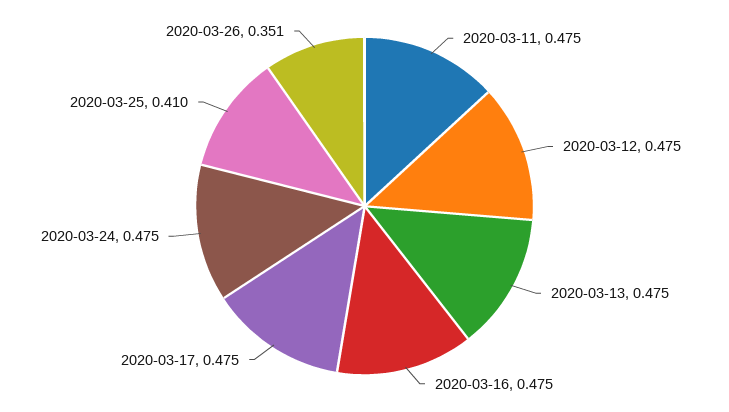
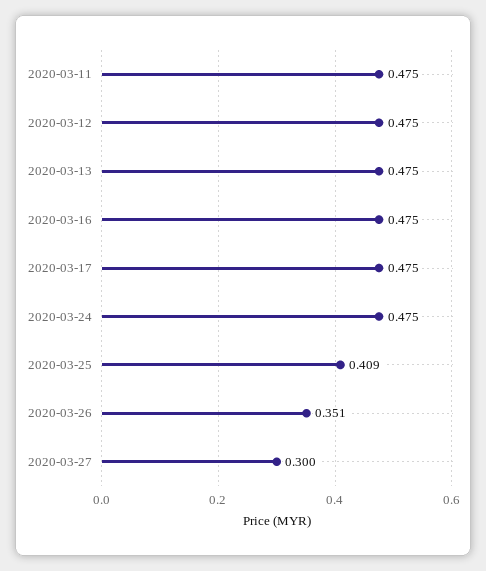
2020-03-25: 0.41 -> 0.409
2020-03-27: none -> 0.3

